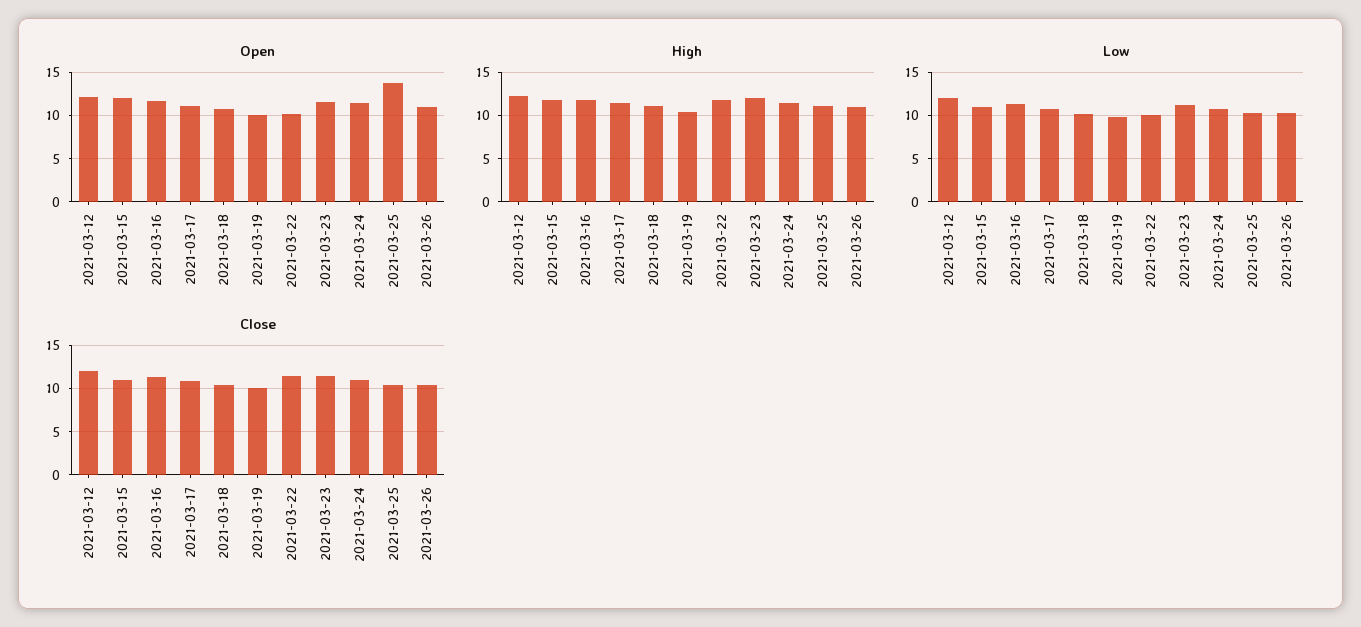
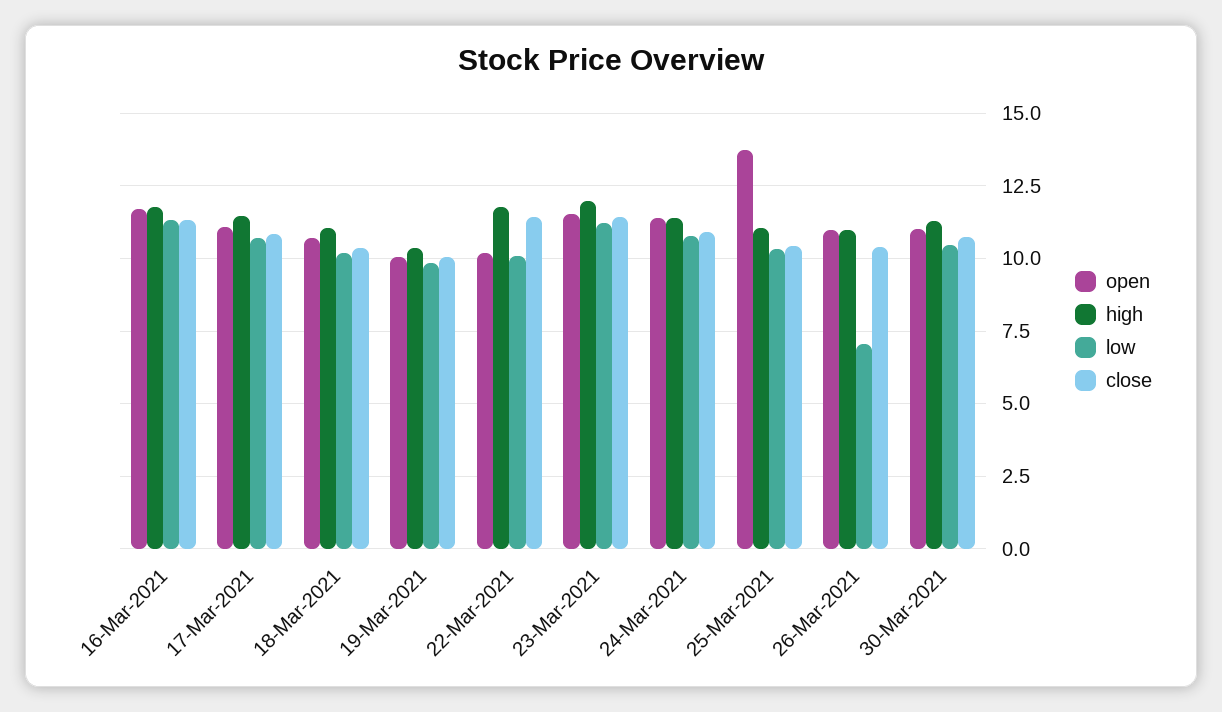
Open, 2021-03-12: 12 -> none
Open, 2021-03-15: 12 -> none
High, 2021-03-12: 12 -> none
High, 2021-03-15: 12 -> none
Low, 2021-03-12: 12 -> none
Low, 2021-03-15: 11 -> none
Low, 2021-03-26: 10 -> 7
Close, 2021-03-12: 12 -> none
Close, 2021-03-15: 11 -> none
Open, 30-Mar-2021: none -> 11
High, 30-Mar-2021: none -> 11.25
Low, 30-Mar-2021: none -> 10.5
Close, 30-Mar-2021: none -> 10.75

